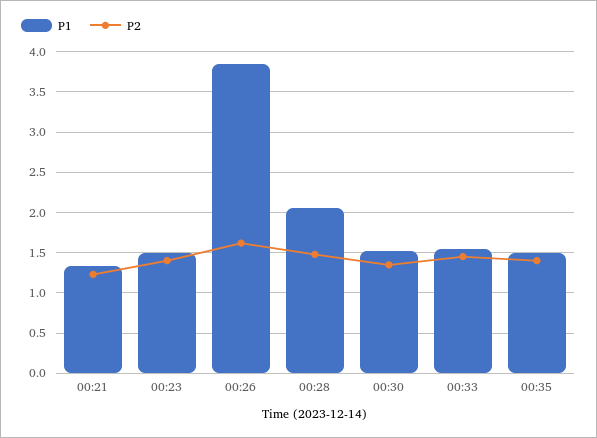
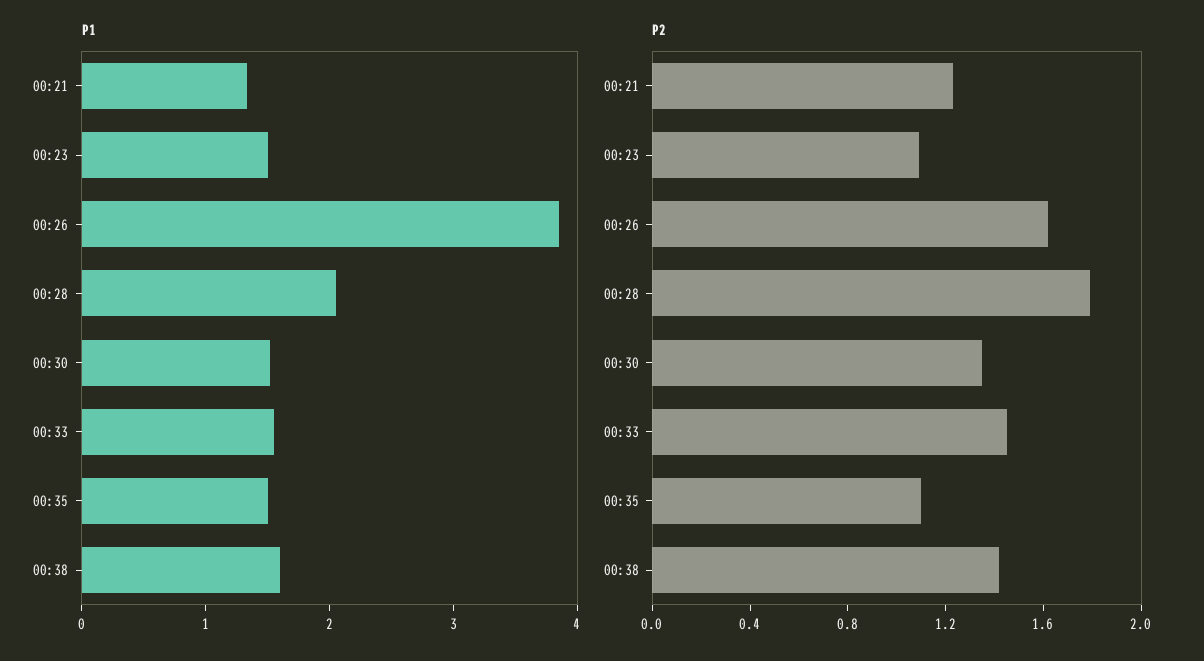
P2, 00:23: 1.4 -> 1.1
P2, 00:28: 1.5 -> 1.8
P2, 00:35: 1.4 -> 1.1
P1, 00:38: none -> 1.6
P2, 00:38: none -> 1.4

